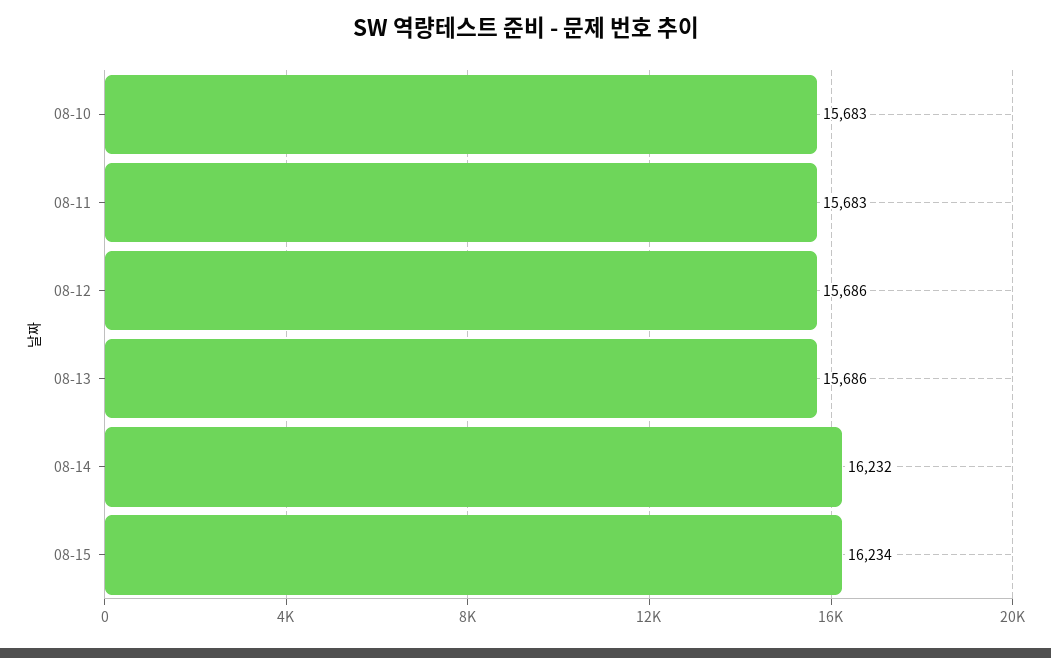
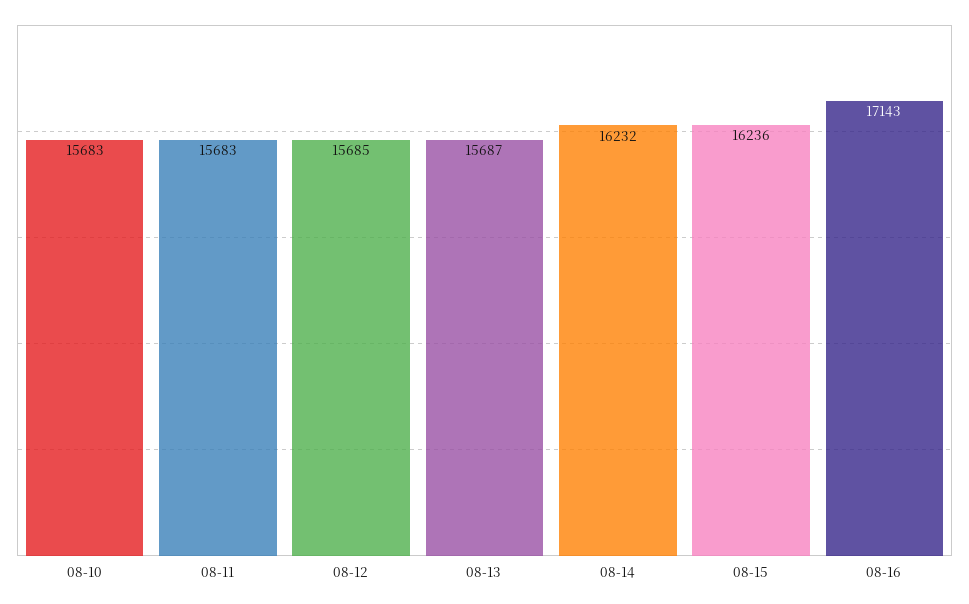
08-12: 15686 -> 15685
08-13: 15686 -> 15687
08-15: 16234 -> 16236
08-16: none -> 17143

